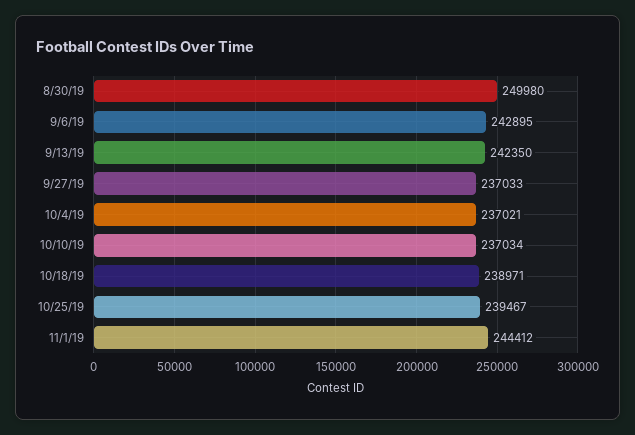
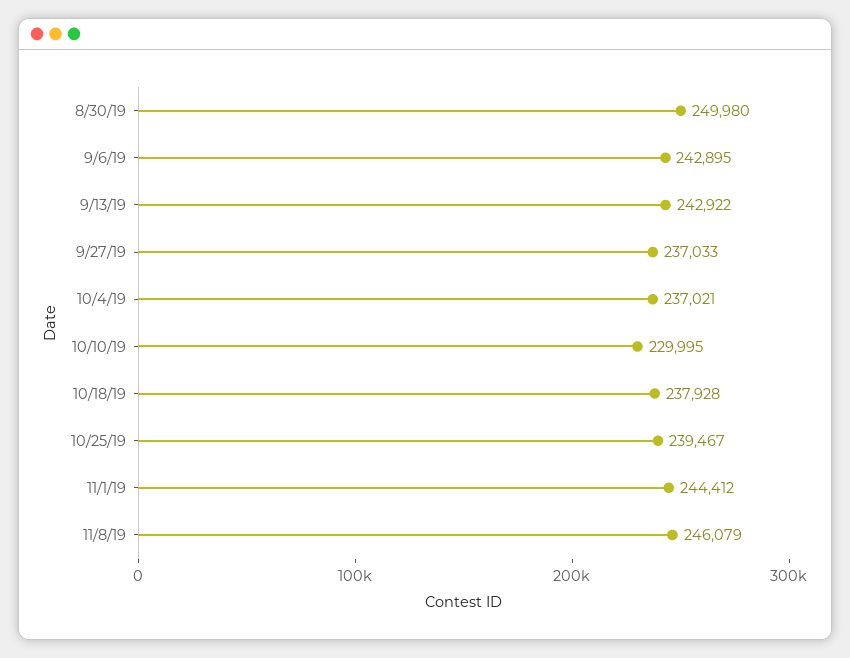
9/13/19: 242350 -> 242922
10/10/19: 237034 -> 229995
10/18/19: 238971 -> 237928
11/8/19: none -> 246079

